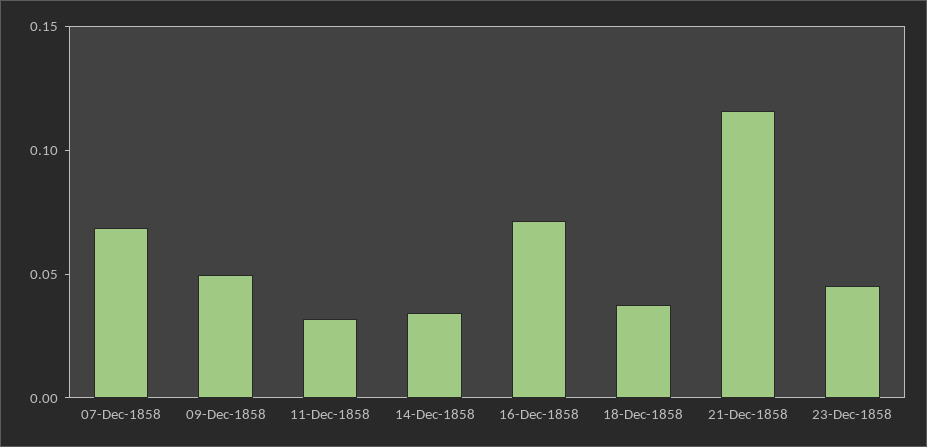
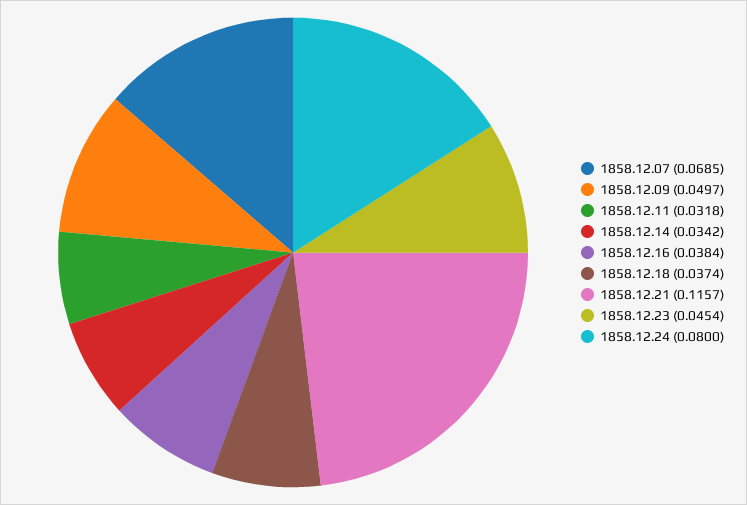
16-Dec-1858: 0.07 -> 0.0384
1858.12.24: none -> 0.08

